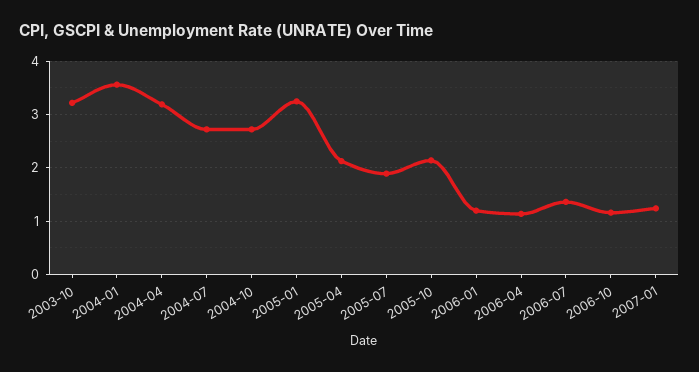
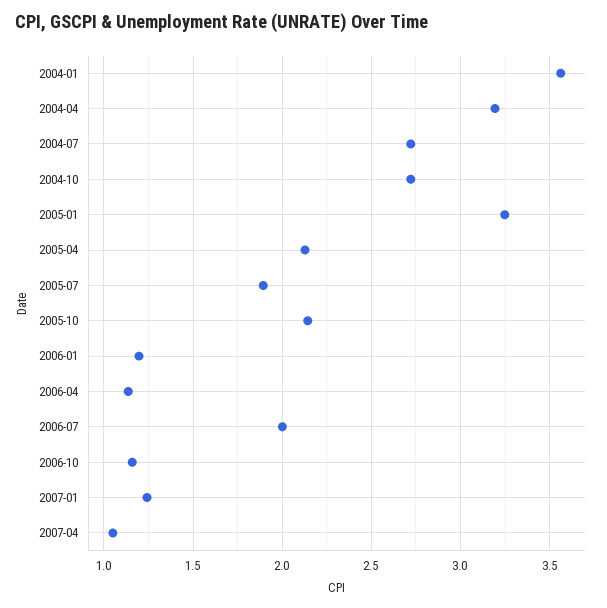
2003-10: 3.2 -> none
2006-07: 1.4 -> 2
2007-04: none -> 1.05

